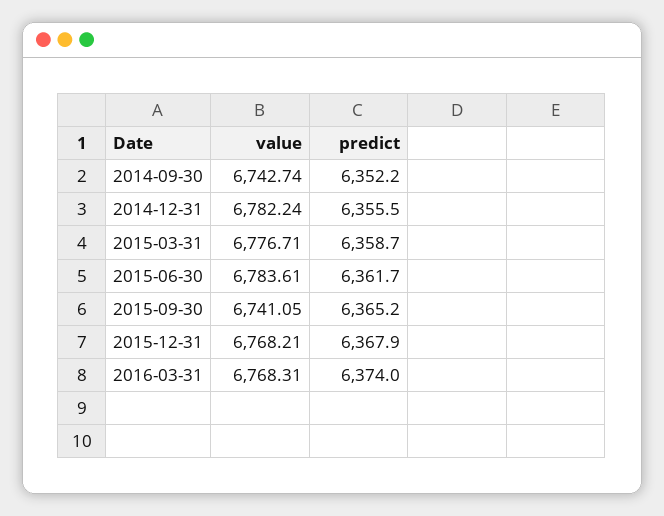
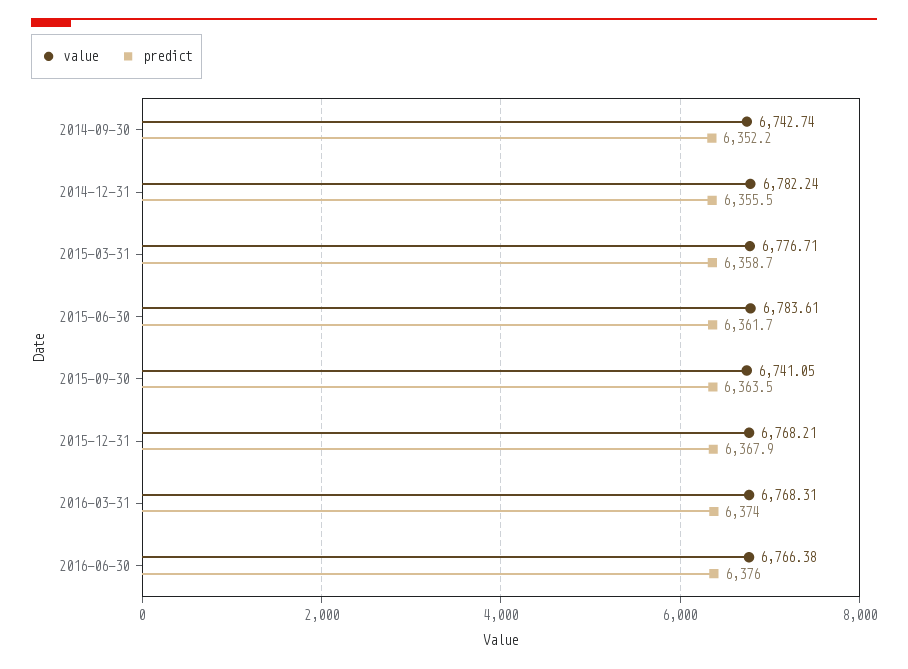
predict, 2015-09-30: 6365.2 -> 6363.5
value, 2016-06-30: none -> 6766.38
predict, 2016-06-30: none -> 6376

